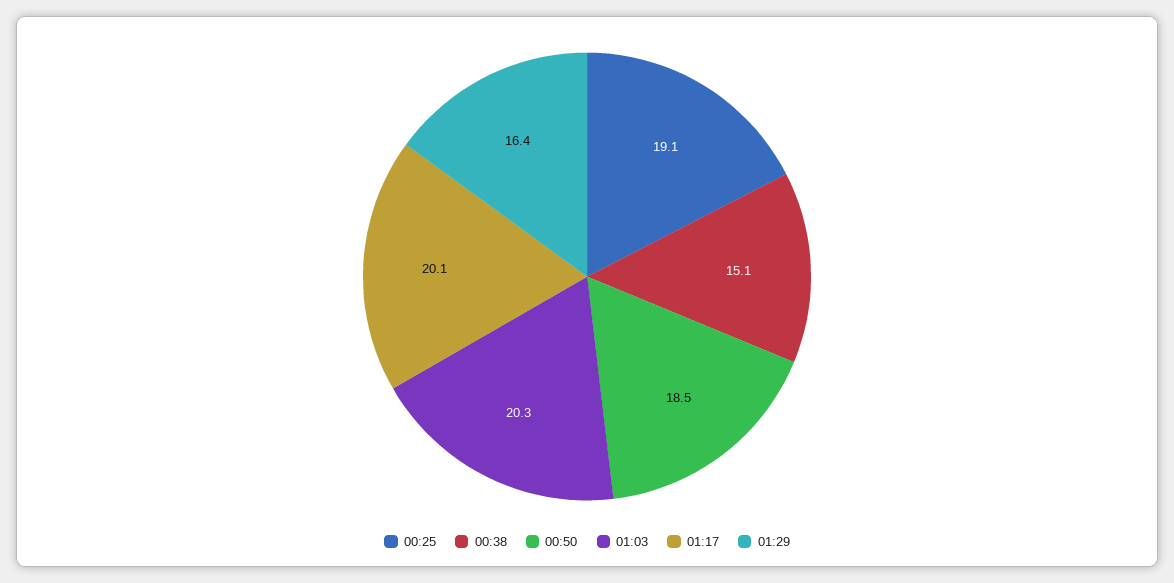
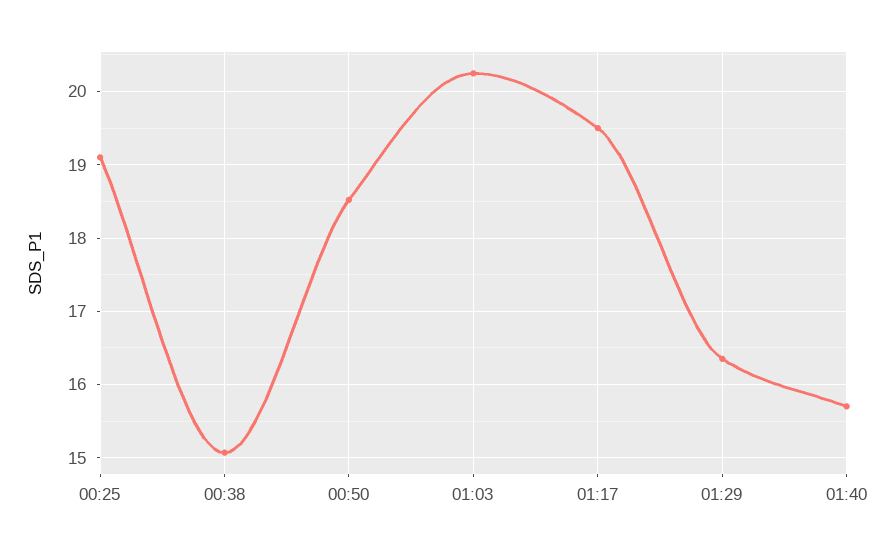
01:17: 20.1 -> 19.5
01:40: none -> 15.7

